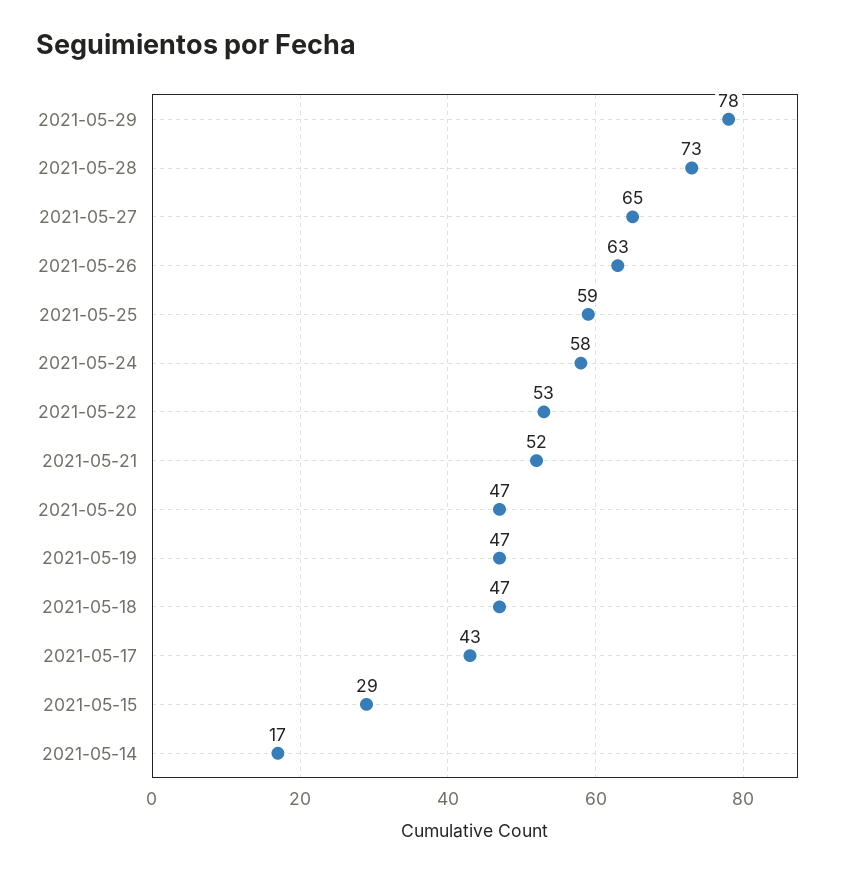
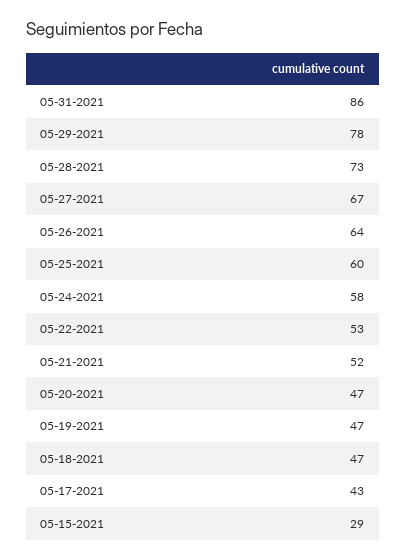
2021-05-27: 65 -> 67
2021-05-26: 63 -> 64
2021-05-25: 59 -> 60
2021-05-14: 17 -> none
05-31-2021: none -> 86

